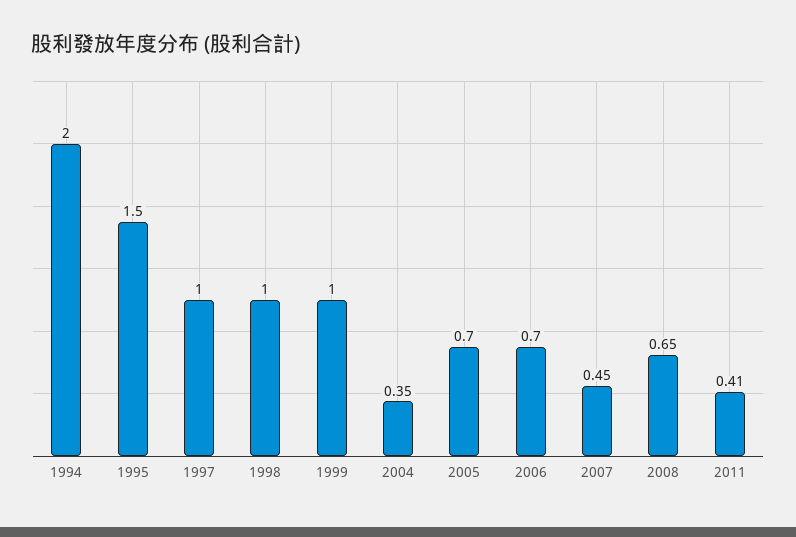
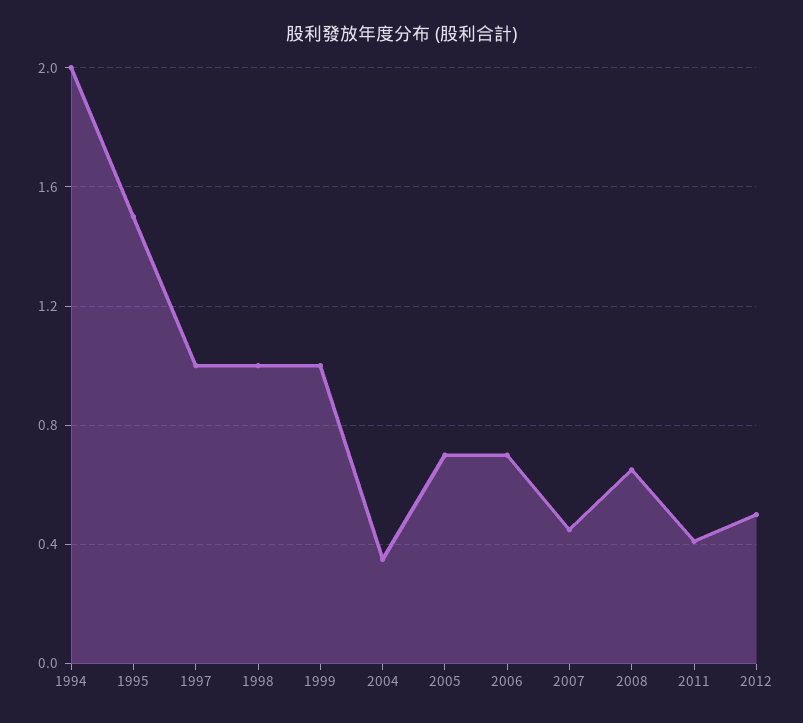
2012: none -> 0.5

